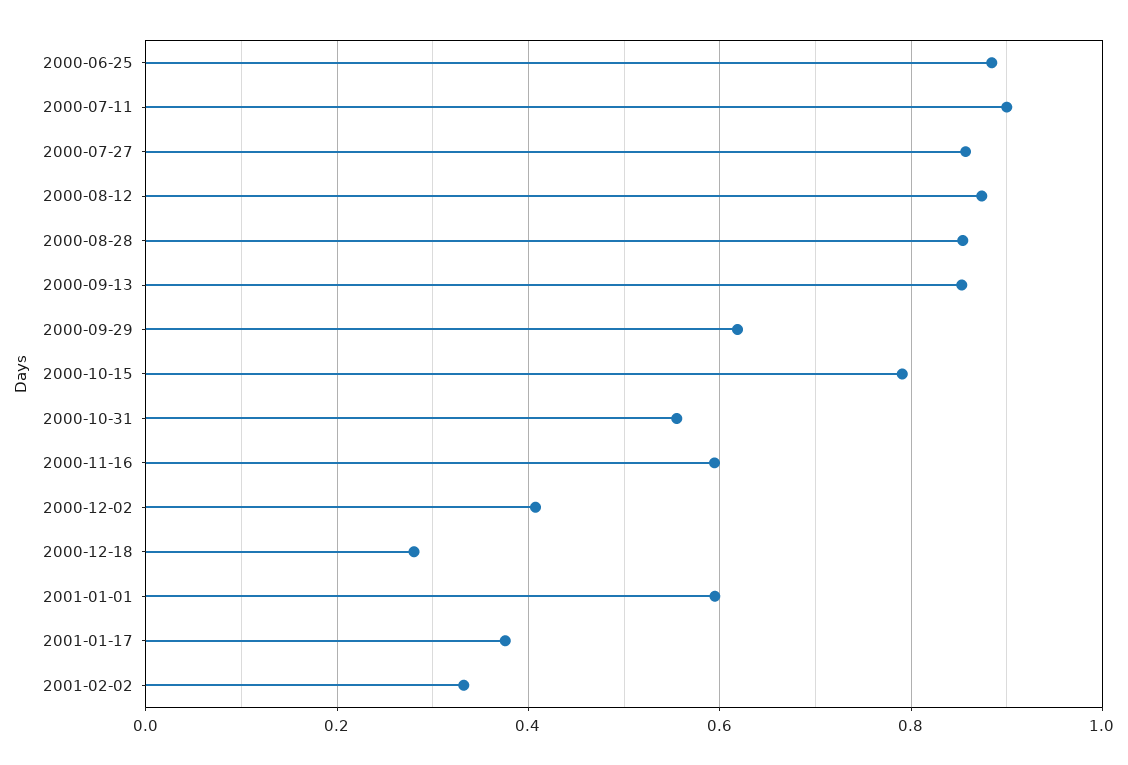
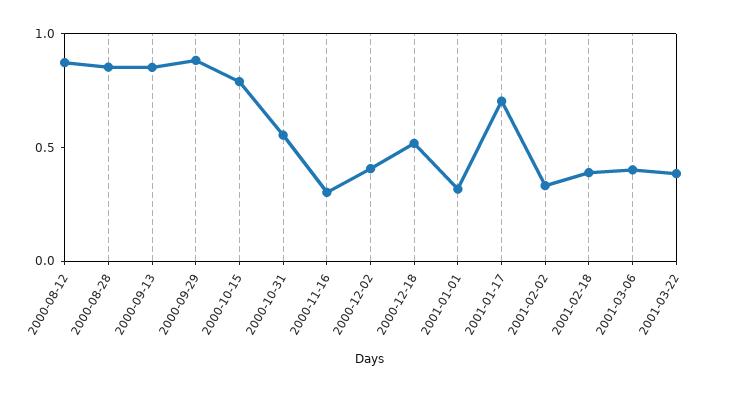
2000-06-25: 0.88 -> none
2000-07-11: 0.9 -> none
2000-07-27: 0.86 -> none
2000-09-29: 0.62 -> 0.9
2000-11-16: 0.6 -> 0.3
2000-12-18: 0.28 -> 0.5
2001-01-01: 0.6 -> 0.3
2001-01-17: 0.38 -> 0.7
2001-02-18: none -> 0.4
2001-03-06: none -> 0.4
2001-03-22: none -> 0.4

